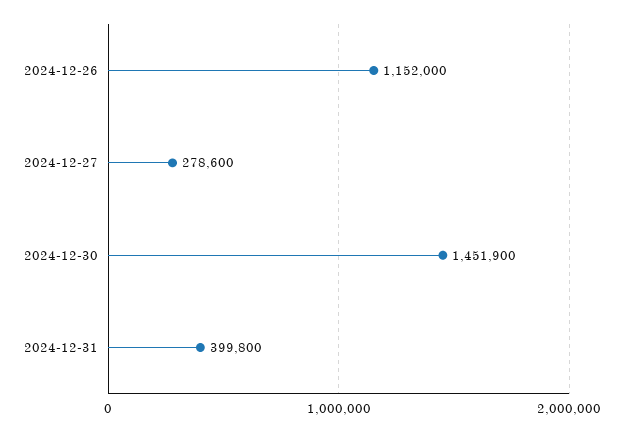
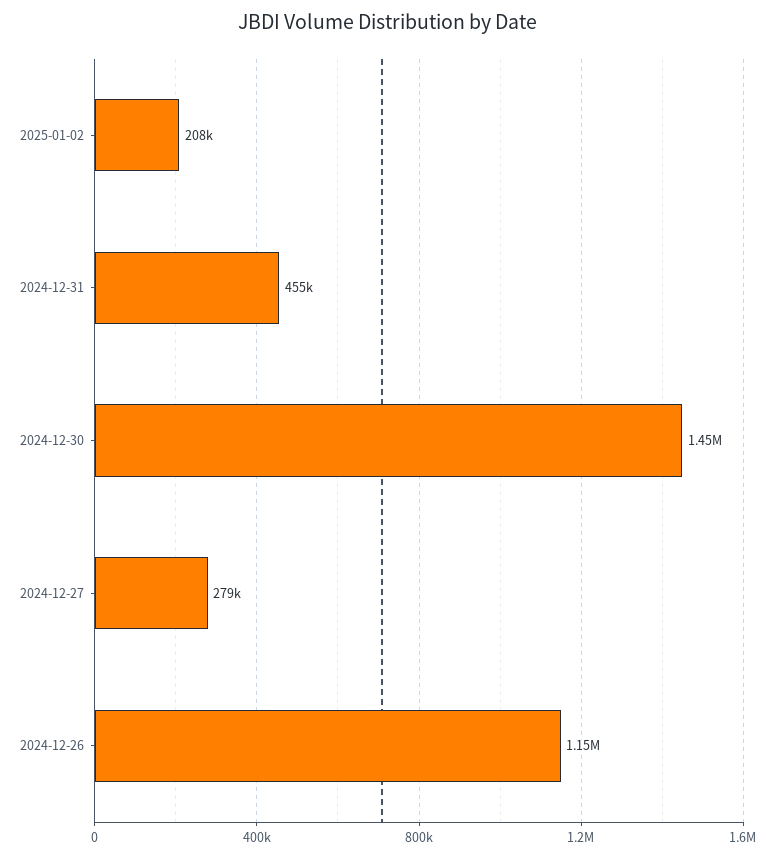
2024-12-31: 399800 -> 455000
2025-01-02: none -> 208000

